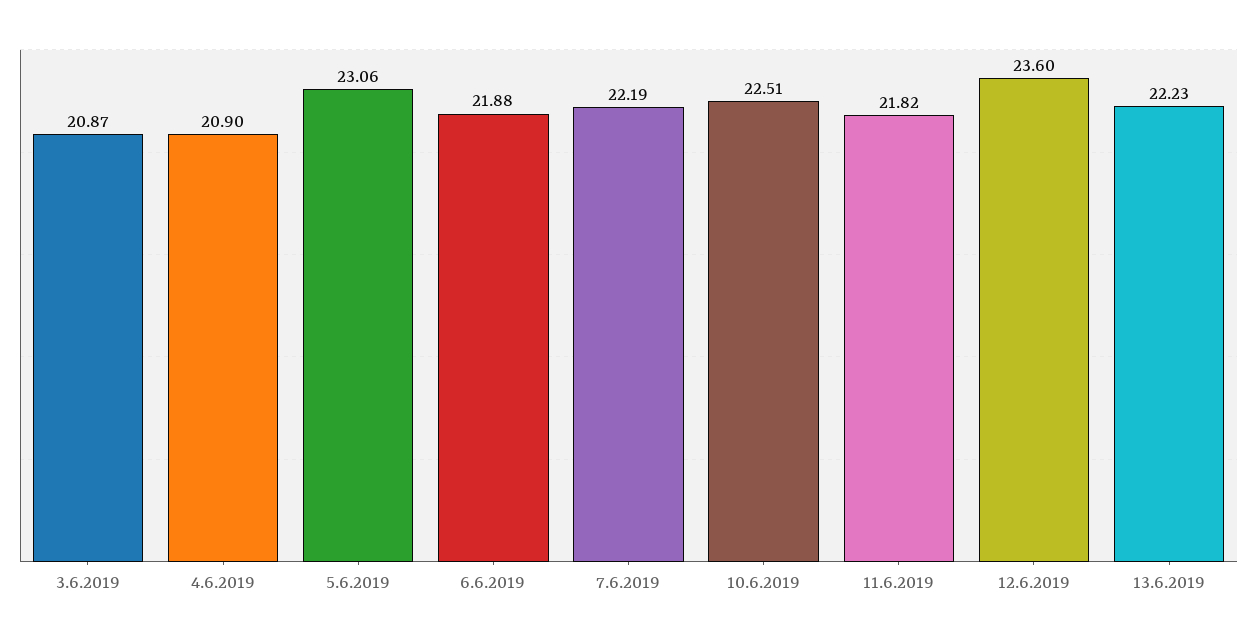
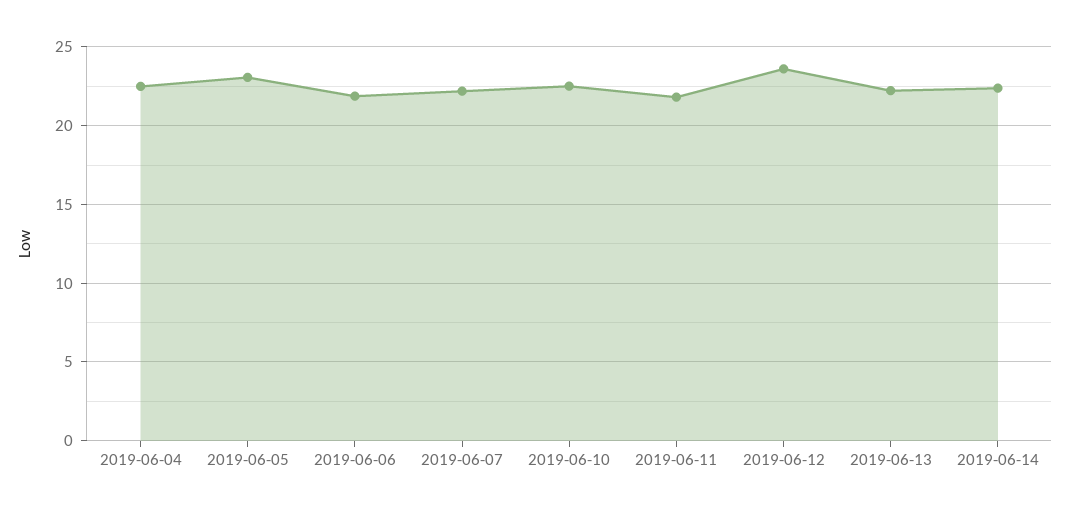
3.6.2019: 20.87 -> none
4.6.2019: 20.9 -> 22.5
2019-06-14: none -> 22.5

